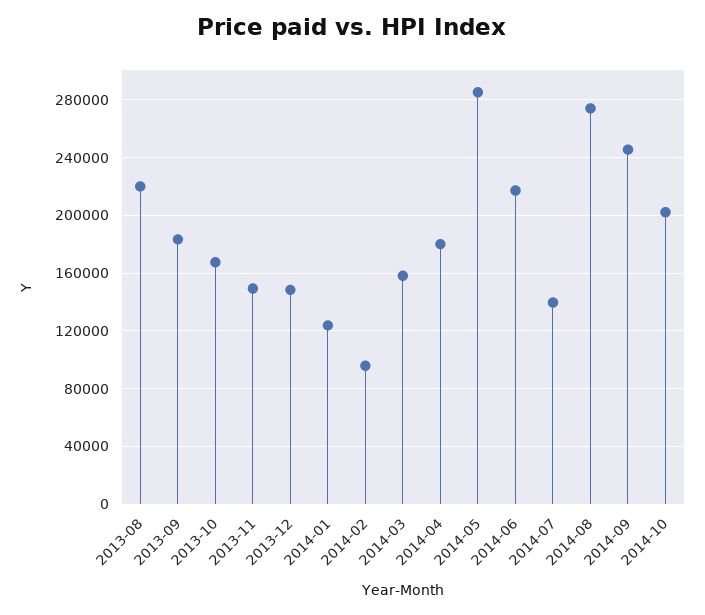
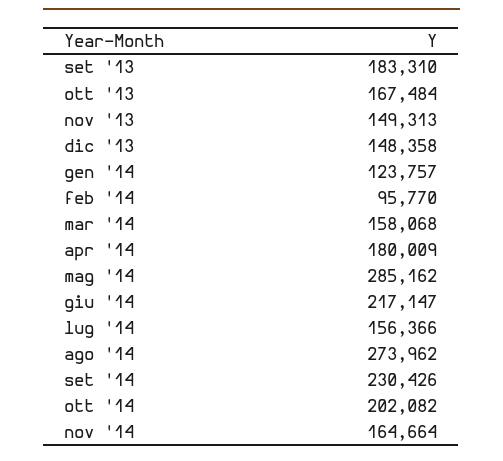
2013-08: 220000 -> none
2014-07: 140000 -> 156366
2014-09: 245000 -> 230426
nov '14: none -> 164664

